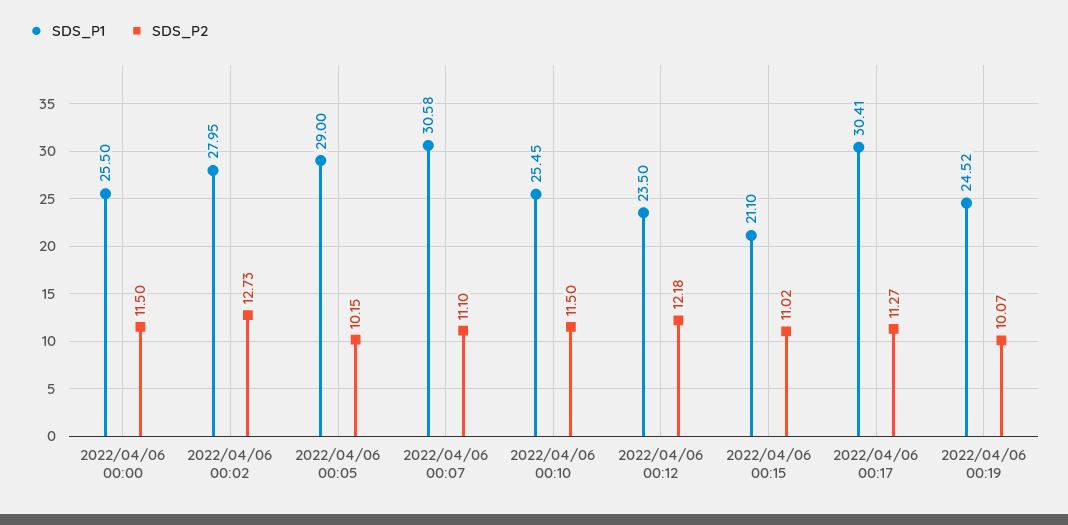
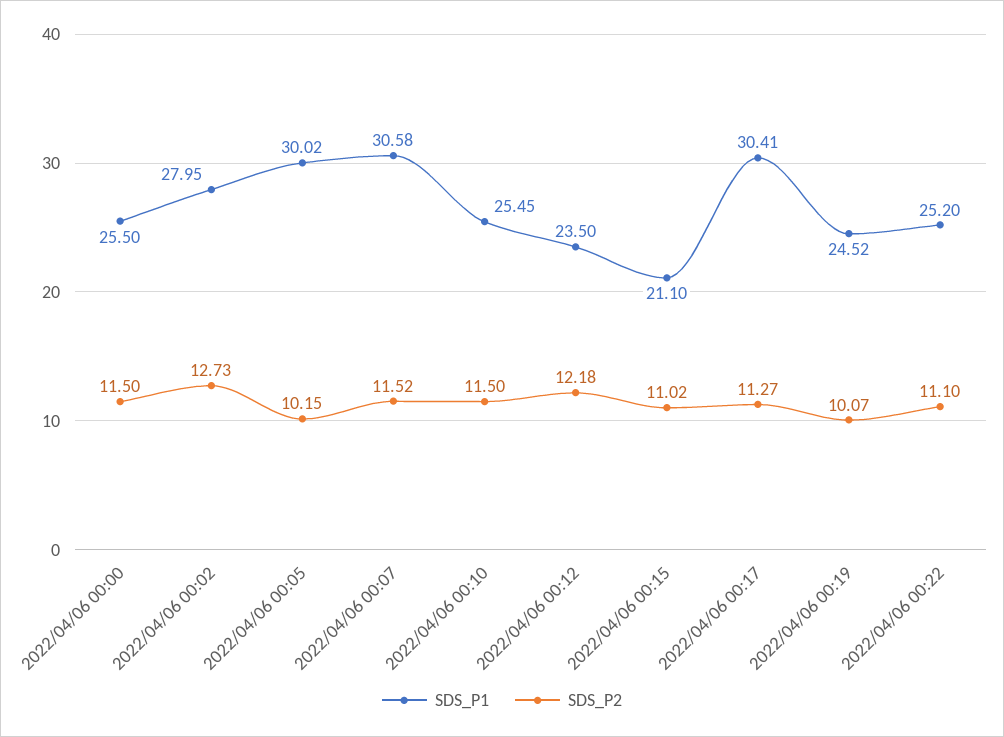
SDS_P1, 2022/04/06 00:05: 29 -> 30.02
SDS_P2, 2022/04/06 00:07: 11.1 -> 11.52
SDS_P1, 2022/04/06 00:22: none -> 25.2
SDS_P2, 2022/04/06 00:22: none -> 11.1

